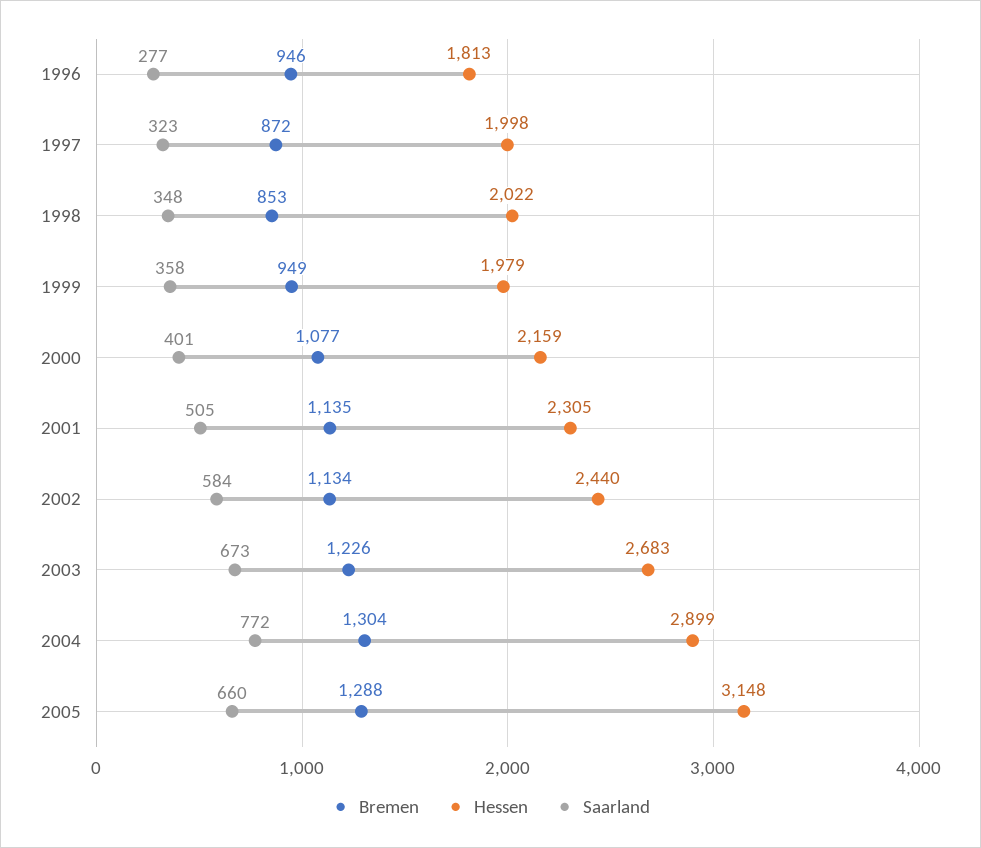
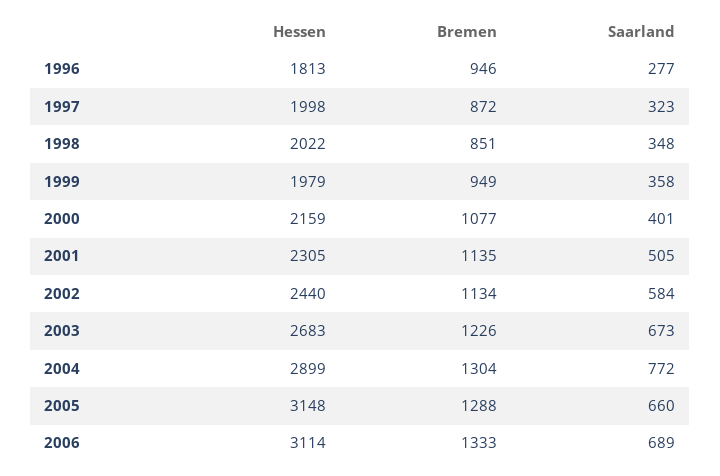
Bremen, 1998: 853 -> 851
Hessen, 2006: none -> 3114
Bremen, 2006: none -> 1333
Saarland, 2006: none -> 689

